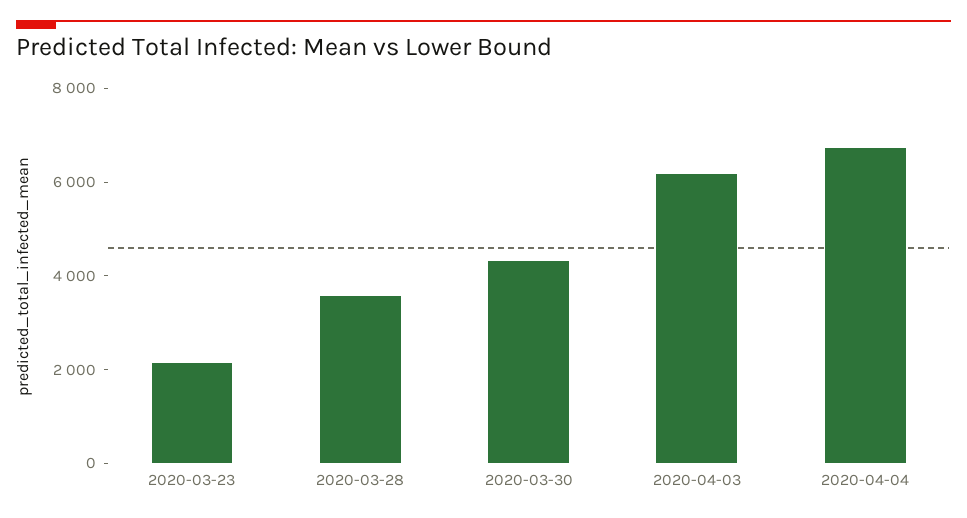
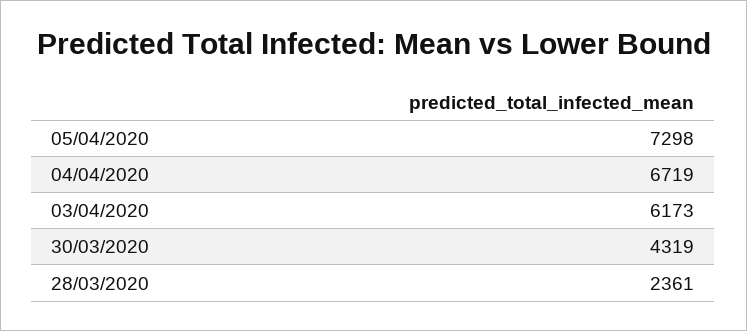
2020-03-23: 2000 -> none
2020-03-28: 3500 -> 2361
05/04/2020: none -> 7298

